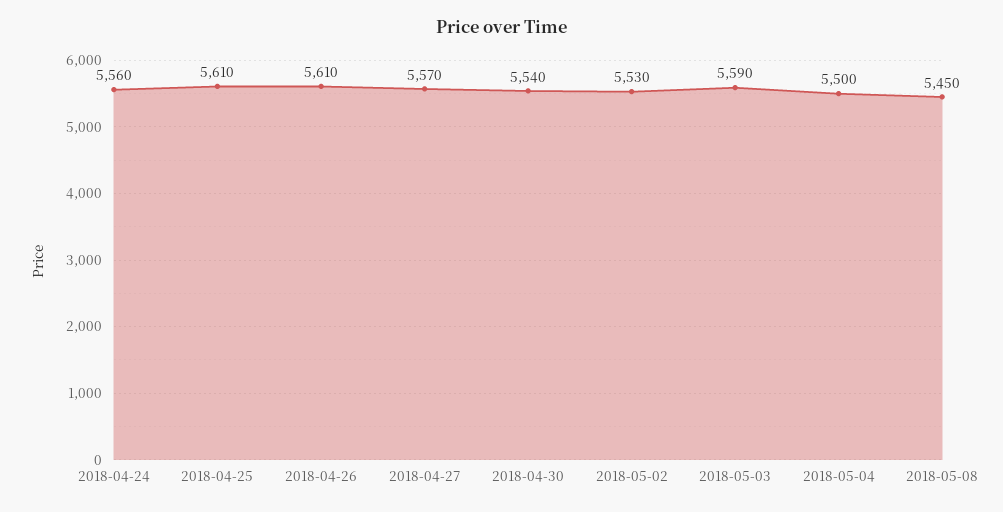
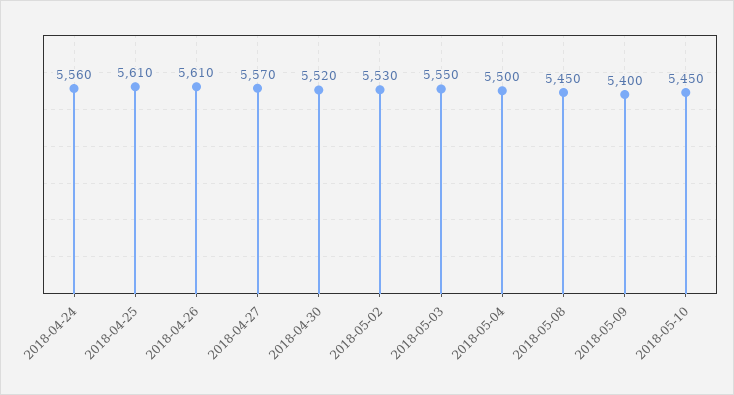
2018-04-30: 5540 -> 5520
2018-05-03: 5590 -> 5550
2018-05-09: none -> 5400
2018-05-10: none -> 5450

